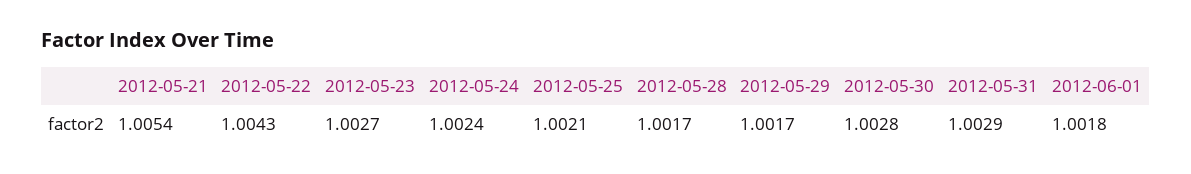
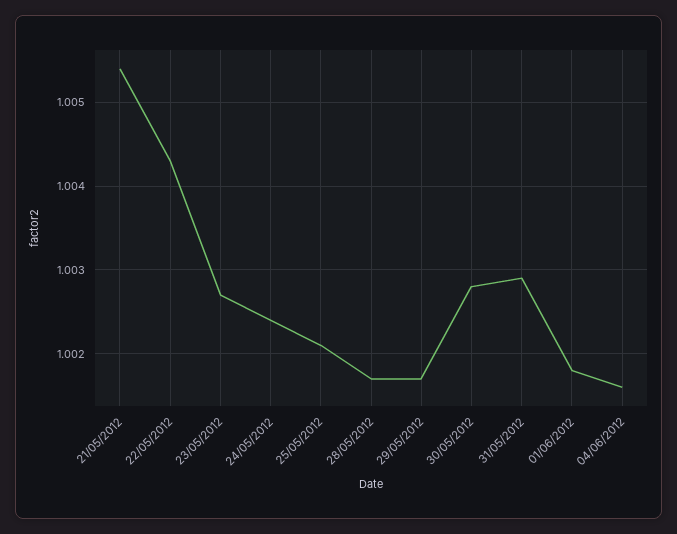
04/06/2012: none -> 1.0016

